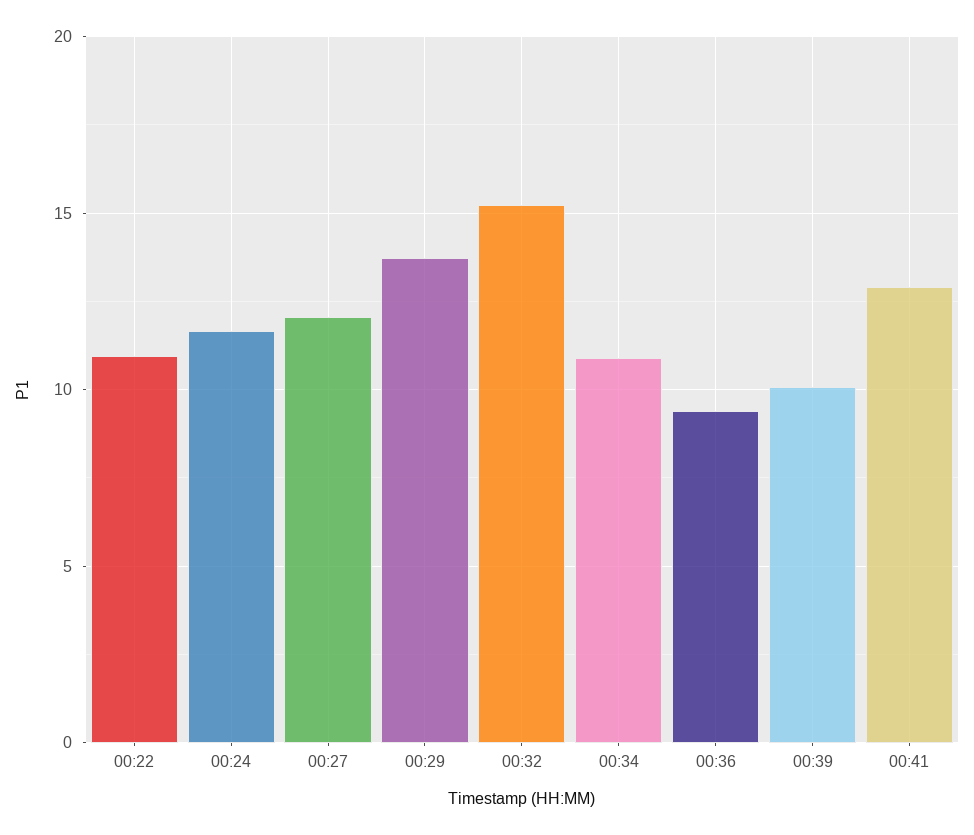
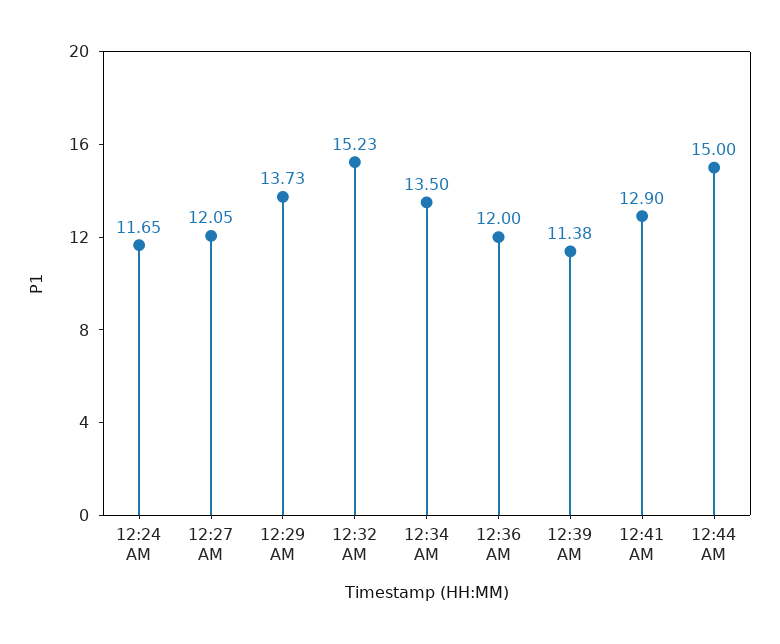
00:22: 11 -> none
00:34: 11 -> 13.5
00:36: 9.5 -> 12
00:39: 10 -> 11.38
12:44 AM: none -> 15

